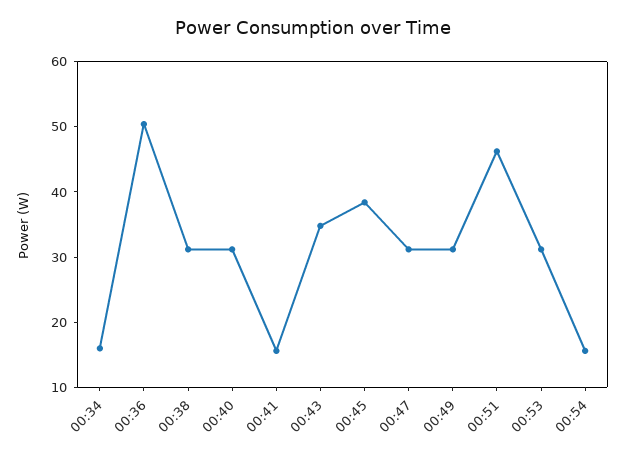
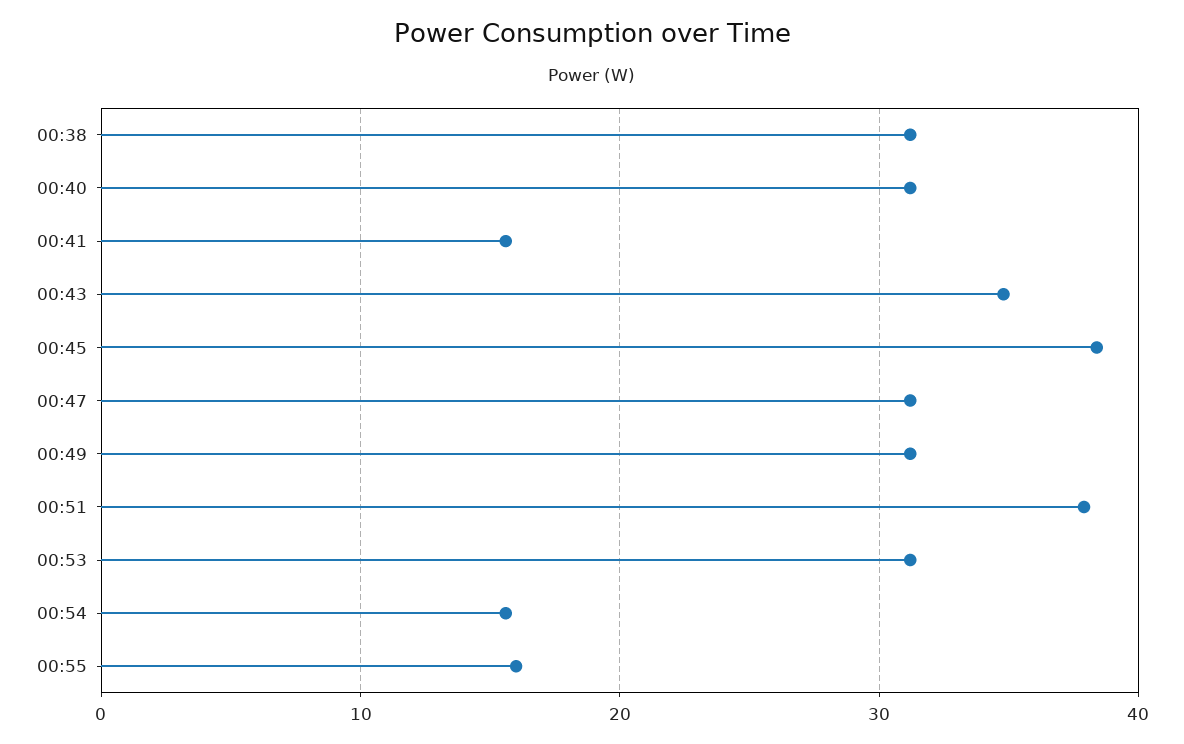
00:34: 16 -> none
00:36: 50 -> none
00:51: 46 -> 38
00:55: none -> 16

